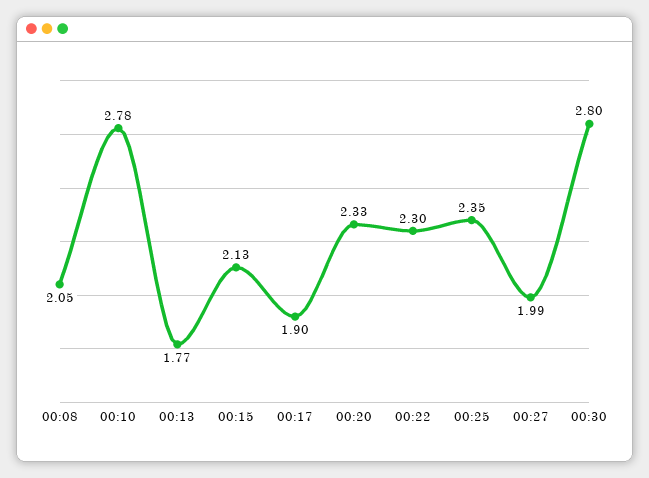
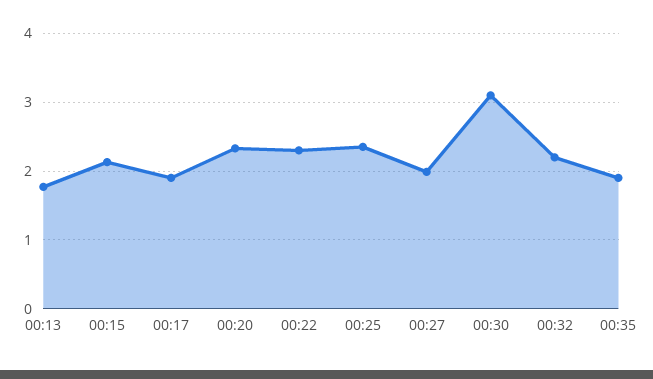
00:08: 2.05 -> none
00:10: 2.78 -> none
00:30: 2.8 -> 3.1
00:32: none -> 2.2
00:35: none -> 1.9

